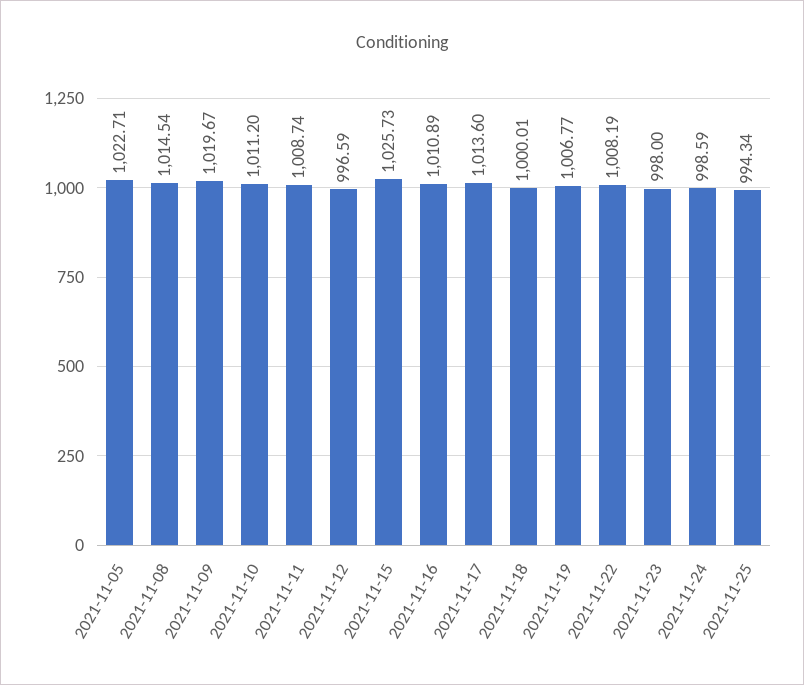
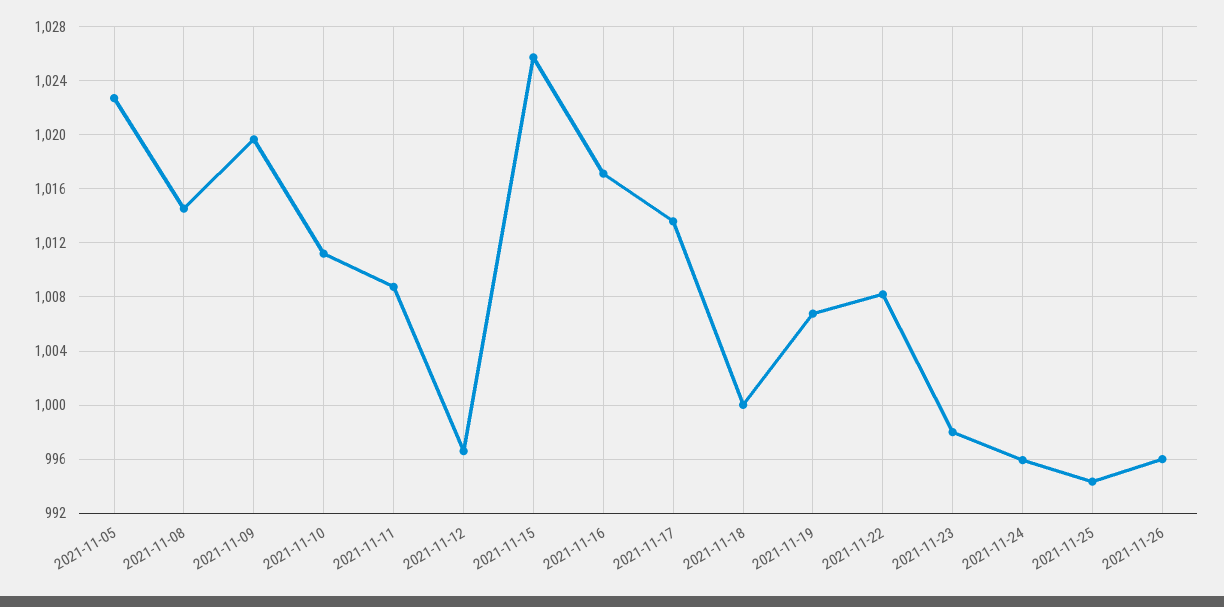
2021-11-16: 1010.89 -> 1017
2021-11-24: 998.59 -> 996
2021-11-26: none -> 996

